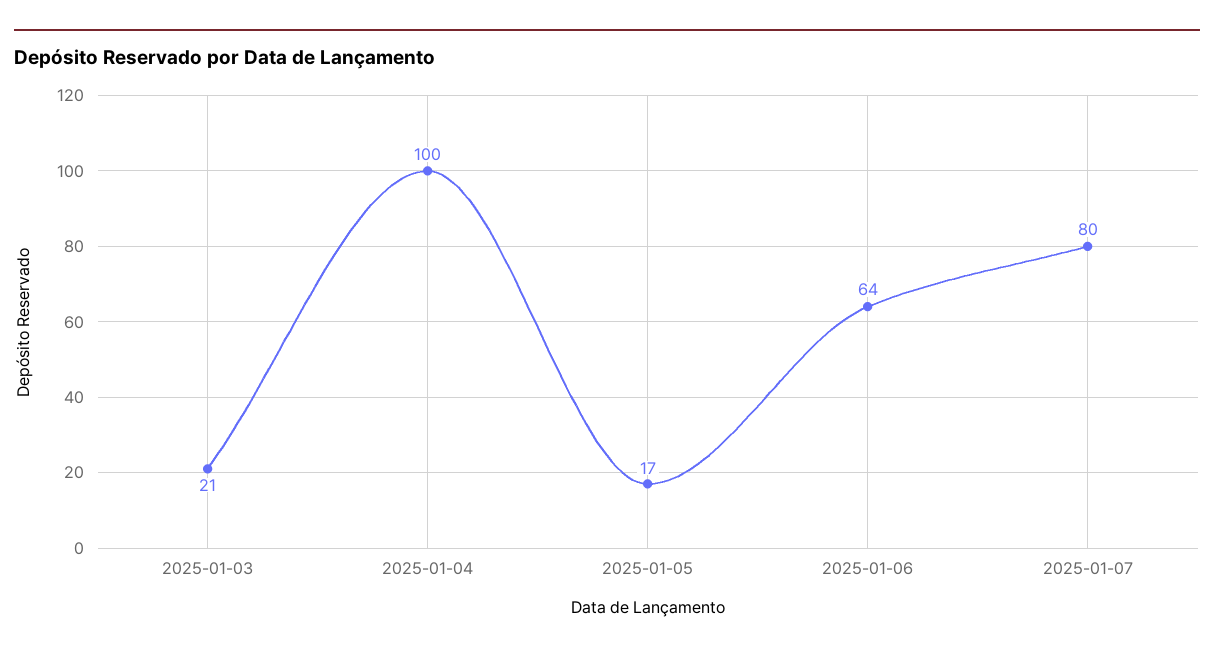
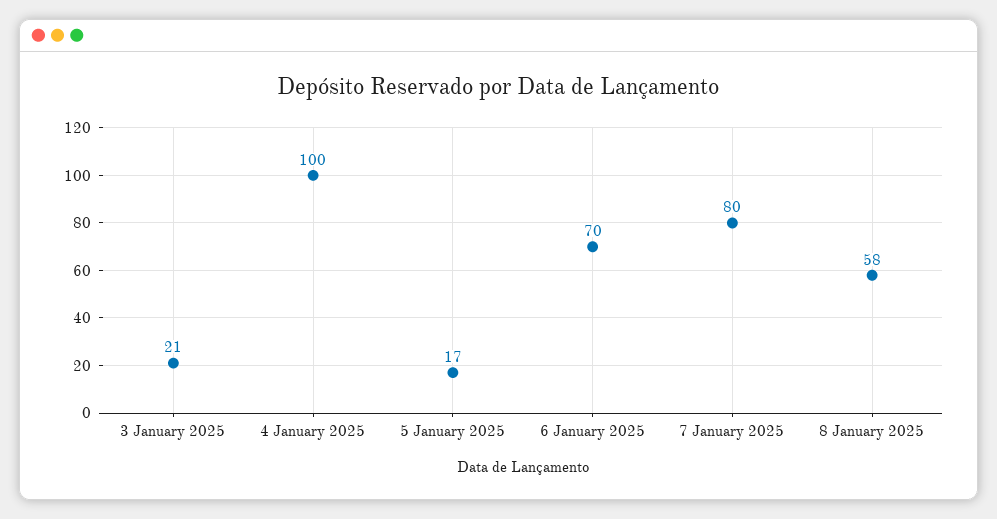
2025-01-06: 64 -> 70
8 January 2025: none -> 58

